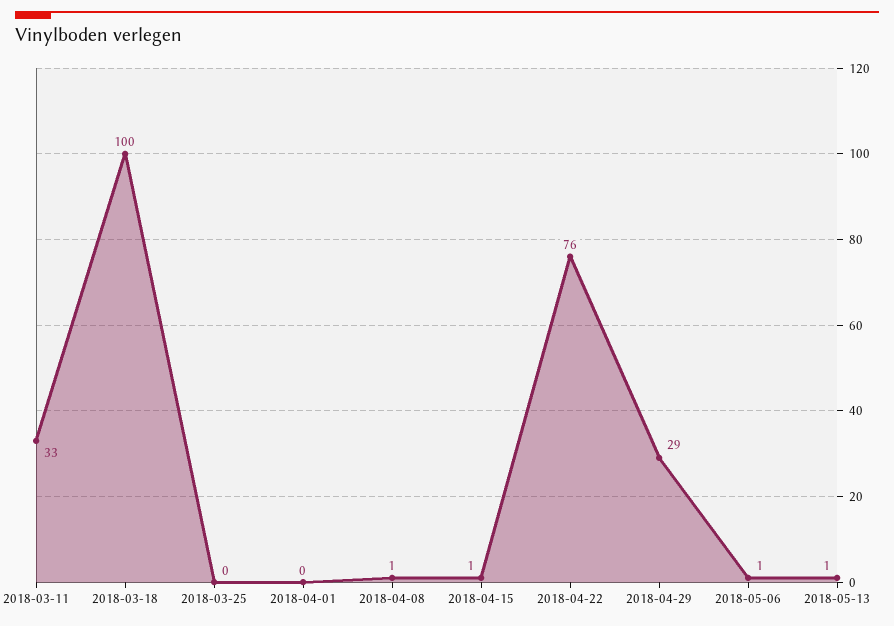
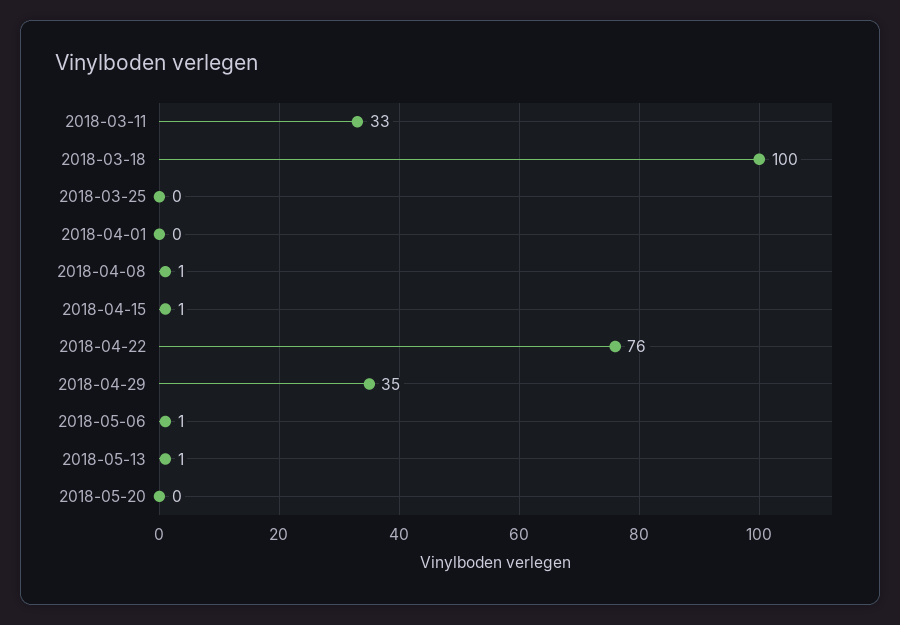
2018-04-29: 29 -> 35
2018-05-20: none -> 0

